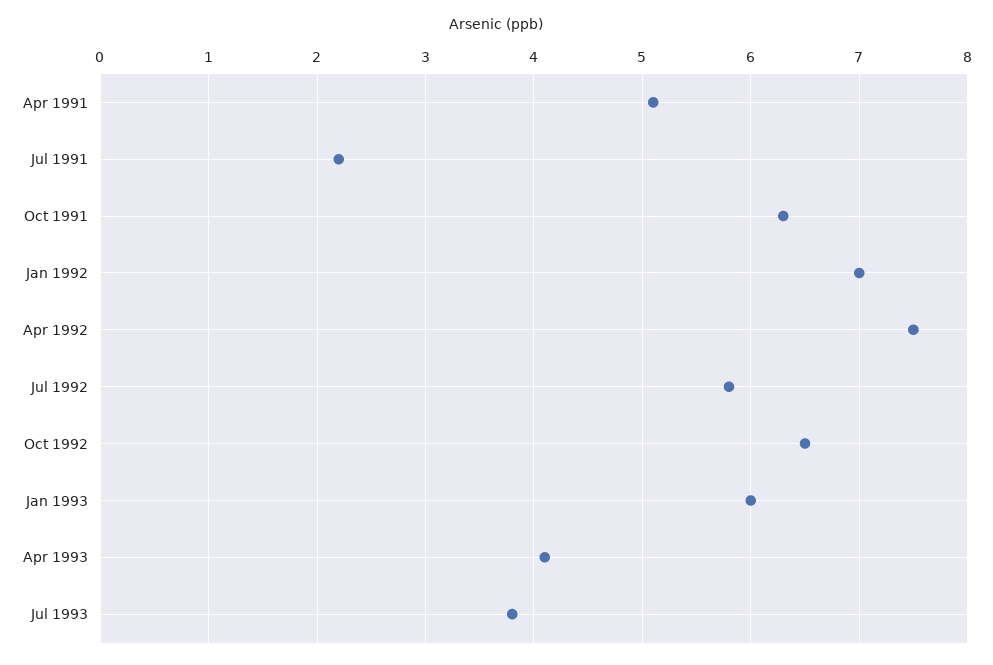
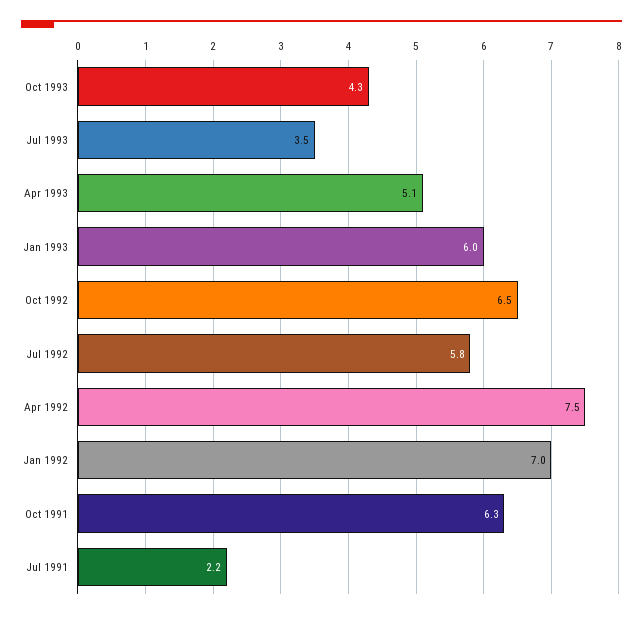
Apr 1991: 5.1 -> none
Apr 1993: 4.1 -> 5.1
Jul 1993: 3.8 -> 3.5
Oct 1993: none -> 4.3

